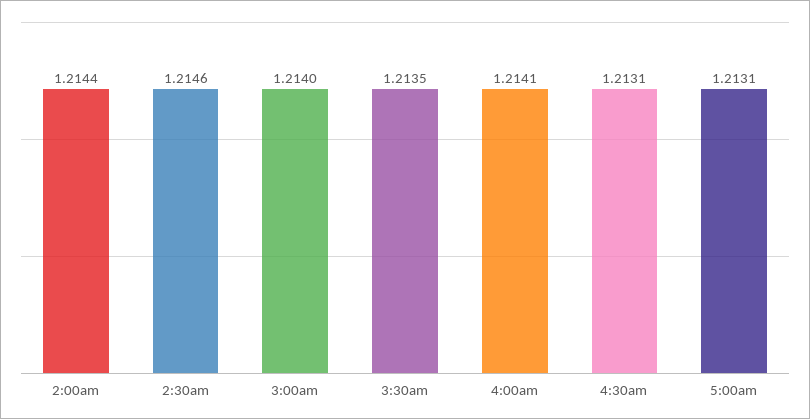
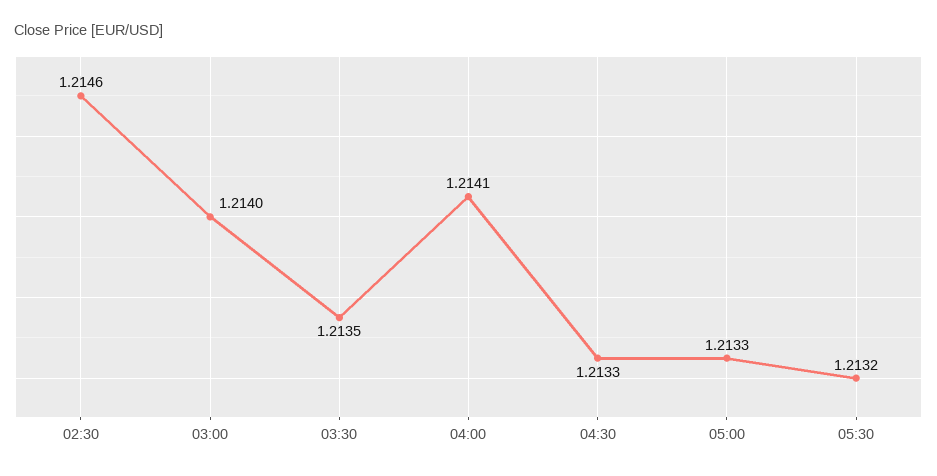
2:00am: 1.2144 -> none
4:30am: 1.2131 -> 1.2133
5:00am: 1.2131 -> 1.2133
05:30: none -> 1.2132

